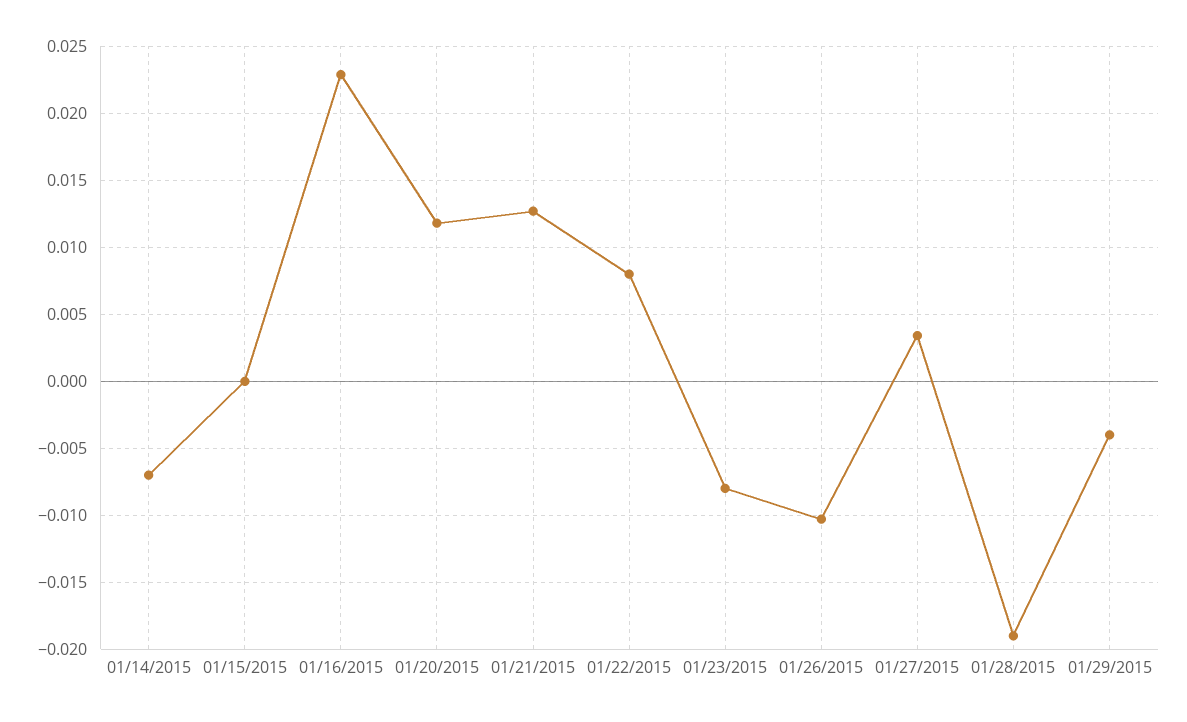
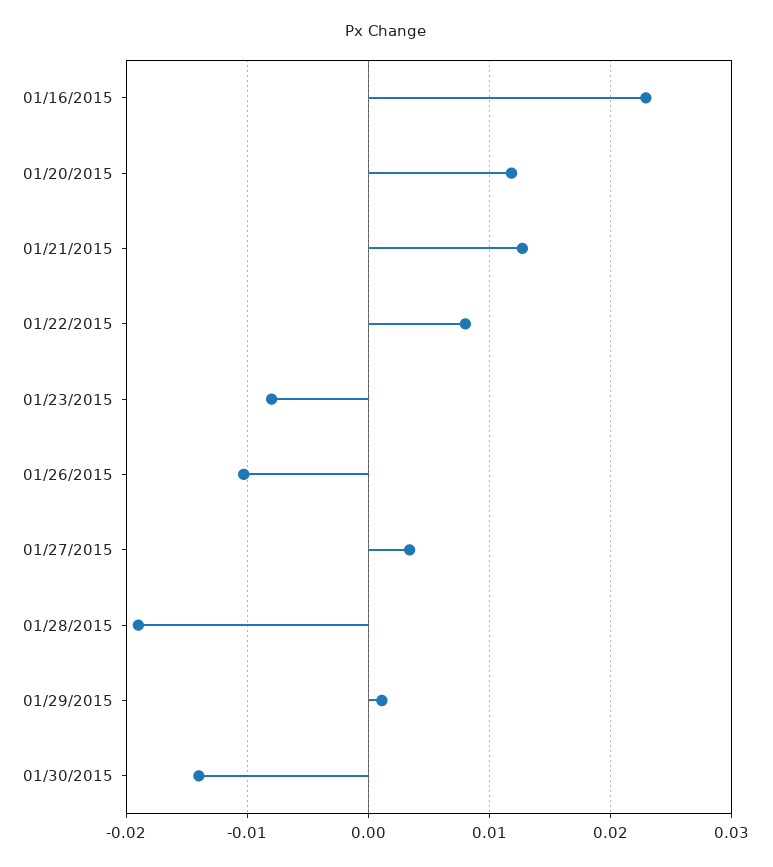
01/14/2015: -0.007 -> none
01/15/2015: 0 -> none
01/29/2015: -0.004 -> 0.001
01/30/2015: none -> -0.014

